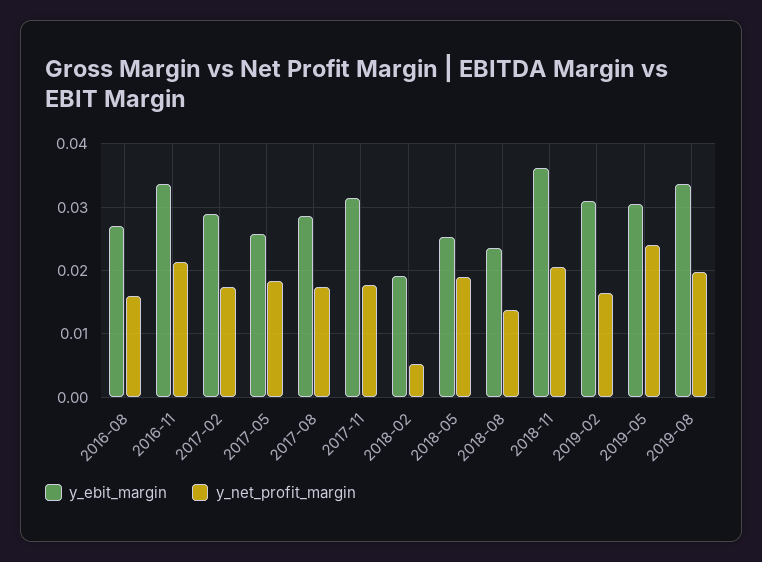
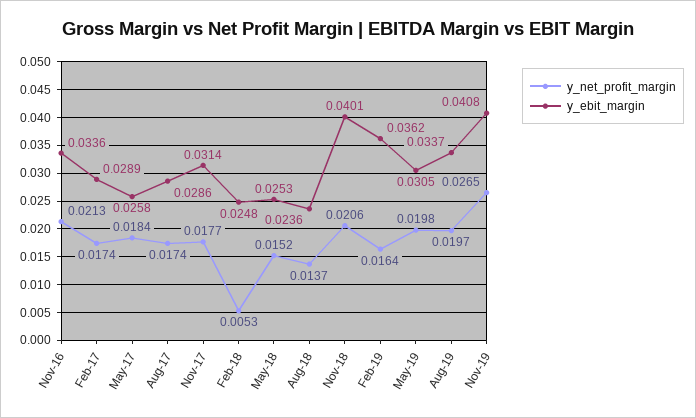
y_ebit_margin, 2016-08: 0.027 -> none
y_net_profit_margin, 2016-08: 0.016 -> none
y_ebit_margin, 2018-02: 0.019 -> 0.0248
y_net_profit_margin, 2018-05: 0.019 -> 0.0152
y_ebit_margin, 2018-11: 0.036 -> 0.0401
y_ebit_margin, 2019-02: 0.031 -> 0.0362
y_net_profit_margin, 2019-05: 0.024 -> 0.0198
y_net_profit_margin, Nov-19: none -> 0.0265
y_ebit_margin, Nov-19: none -> 0.0408

